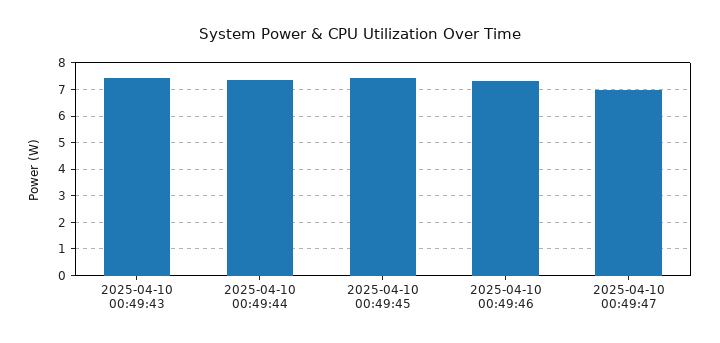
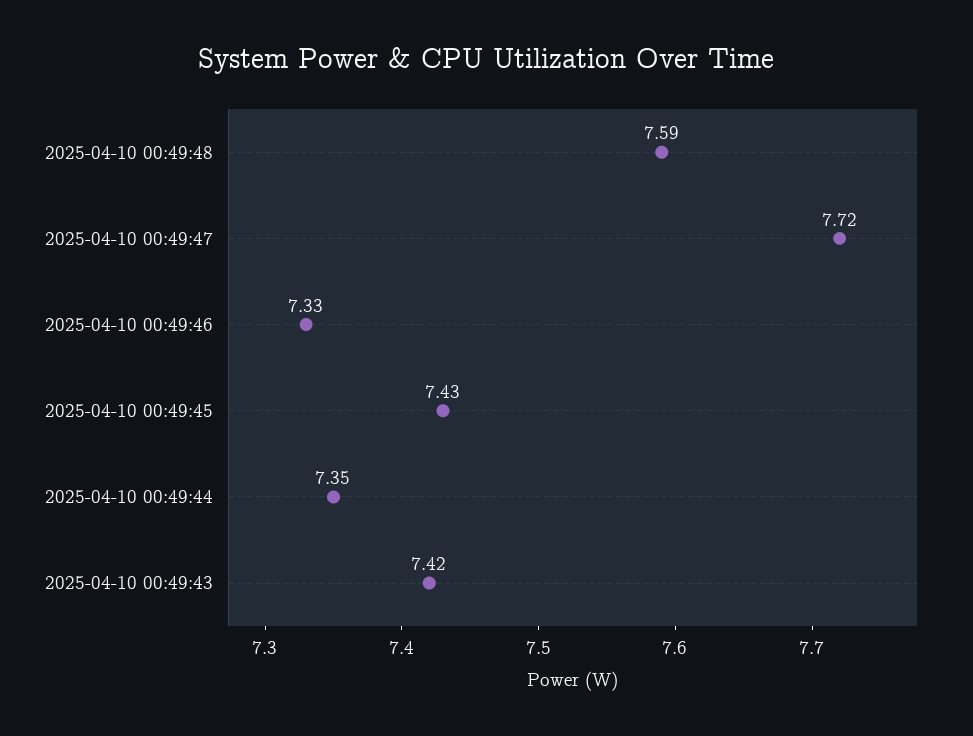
2025-04-10 00:49:47: 7 -> 7.72
2025-04-10 00:49:48: none -> 7.59

